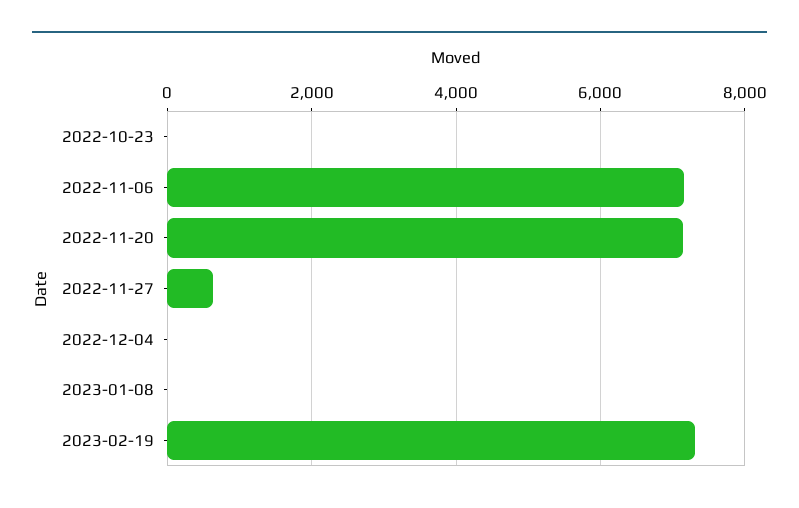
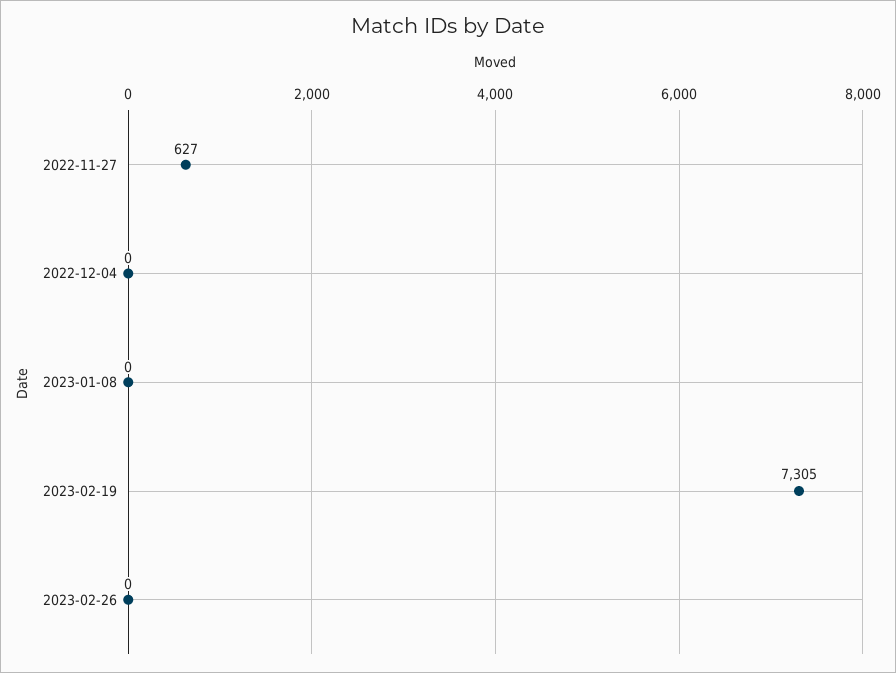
2022-10-23: 0 -> none
2022-11-06: 7200 -> none
2022-11-20: 7200 -> none
2023-02-26: none -> 0

